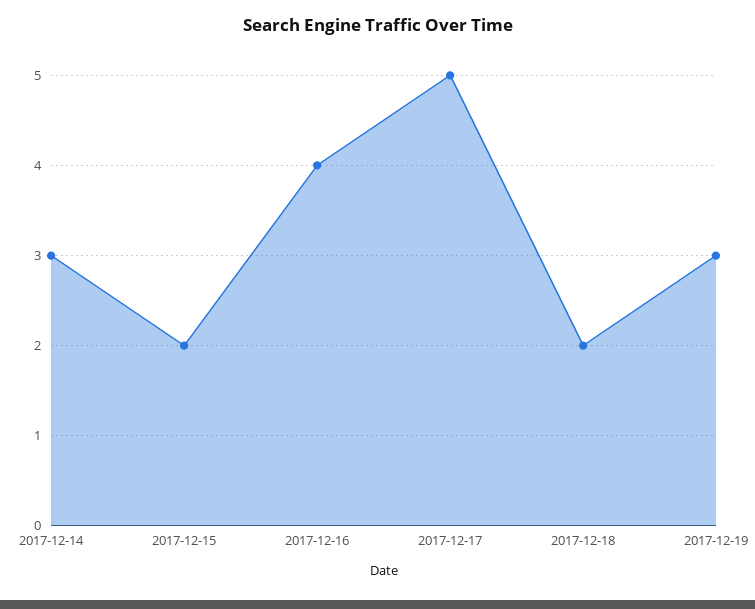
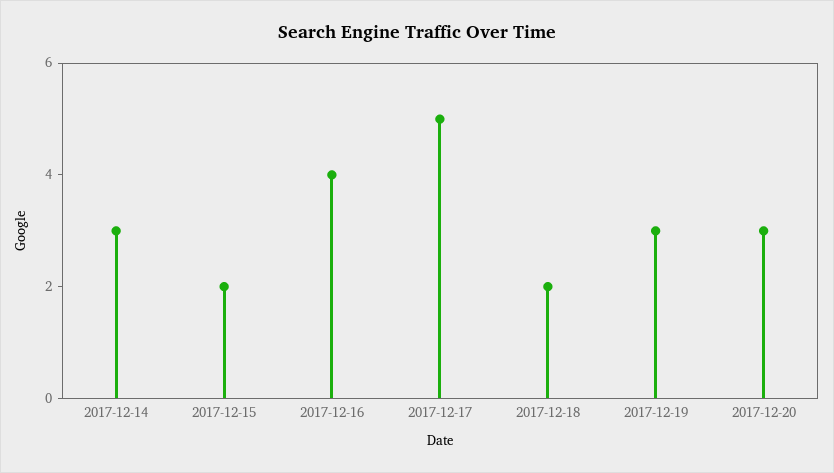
2017-12-20: none -> 3

